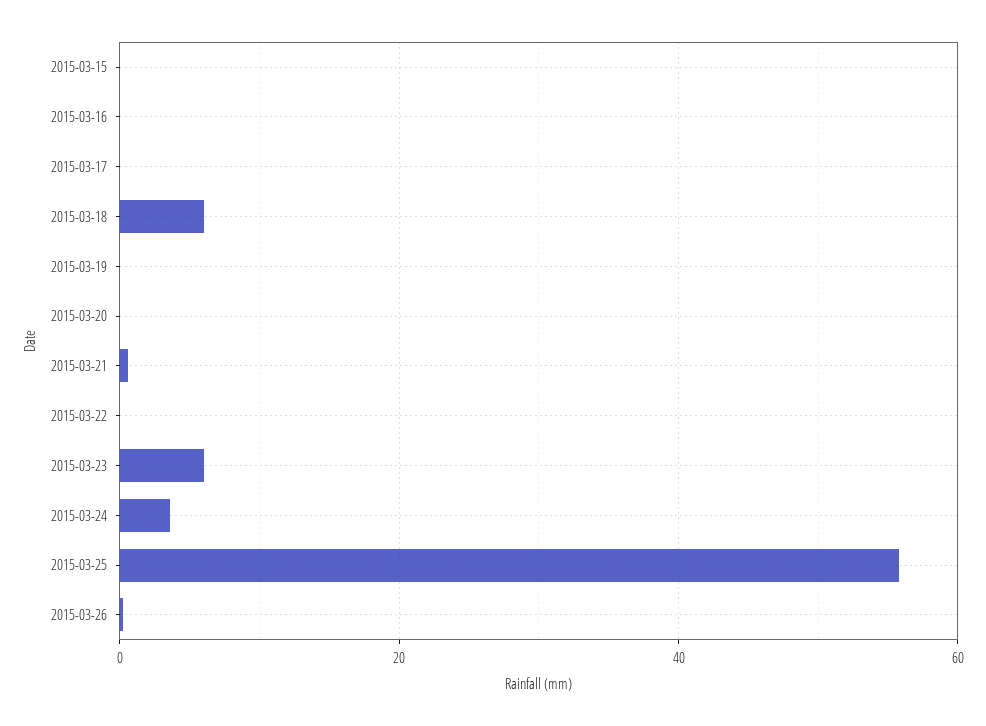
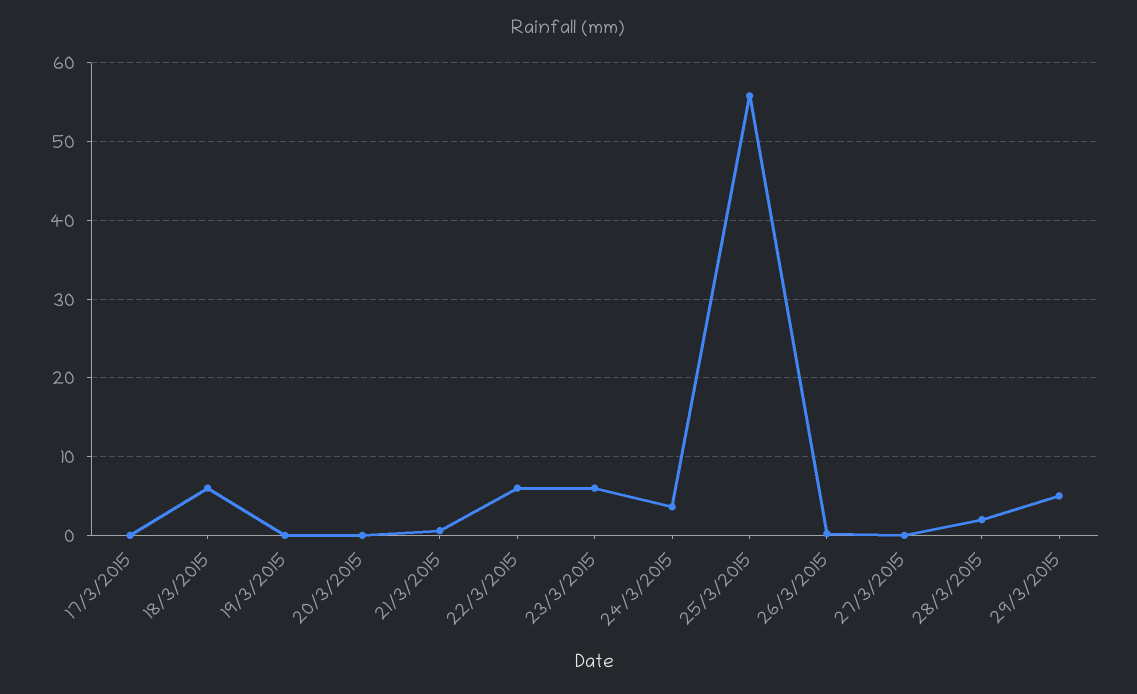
2015-03-15: 0 -> none
2015-03-16: 0 -> none
2015-03-22: 0 -> 6
27/3/2015: none -> 0
28/3/2015: none -> 2
29/3/2015: none -> 5

